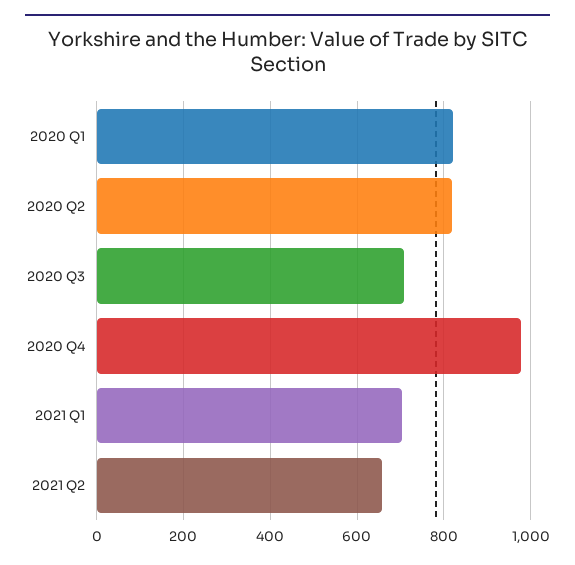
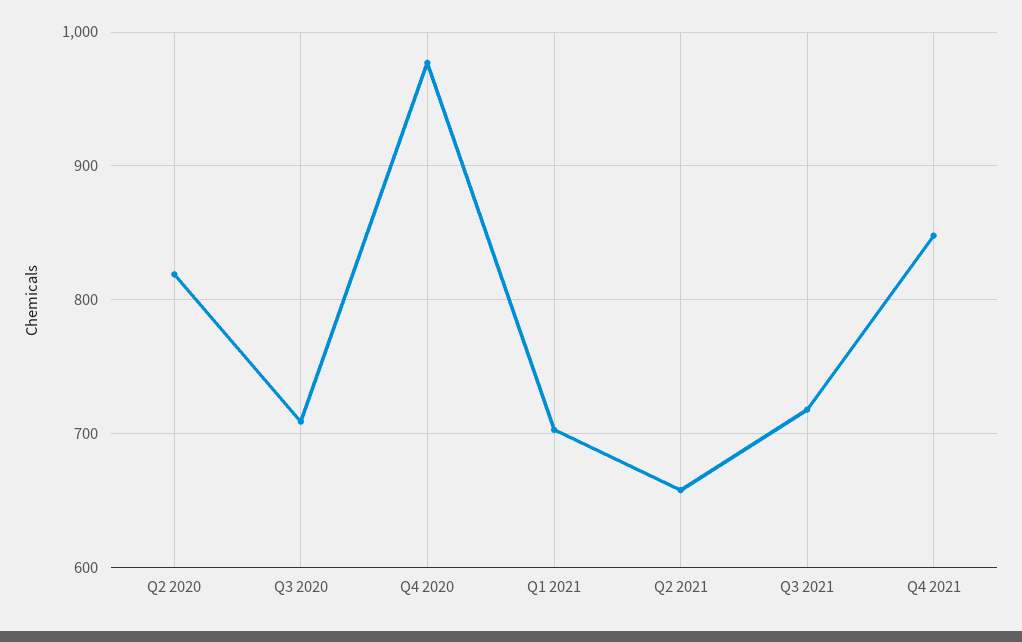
2020 Q1: 820 -> none
Q3 2021: none -> 720
Q4 2021: none -> 850

